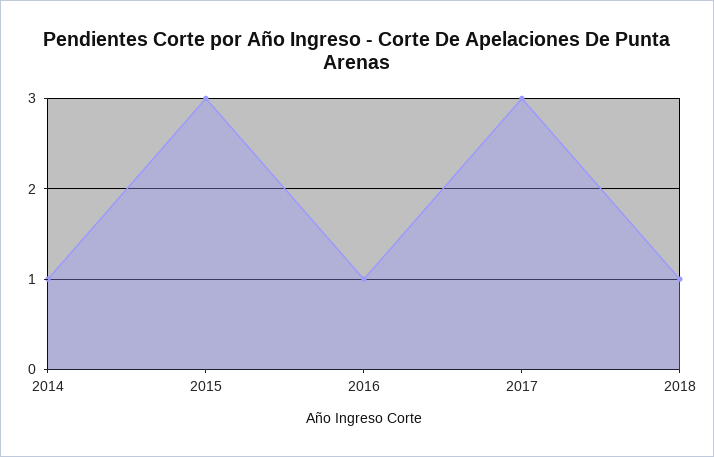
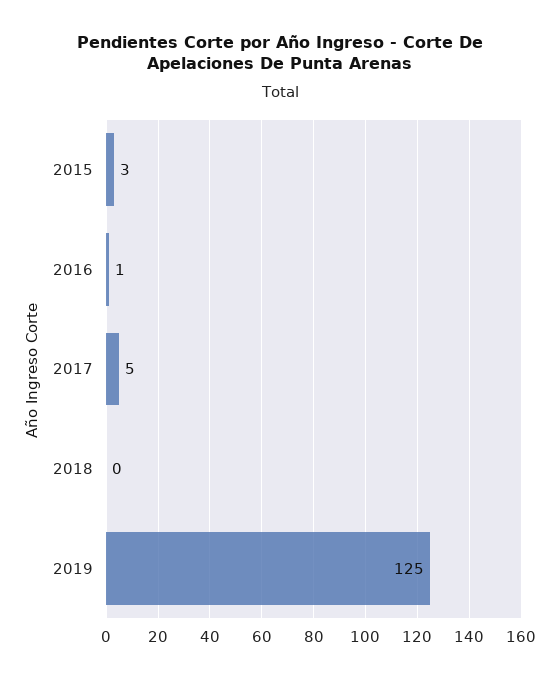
2014: 1 -> none
2017: 3 -> 5
2018: 1 -> 0
2019: none -> 125

